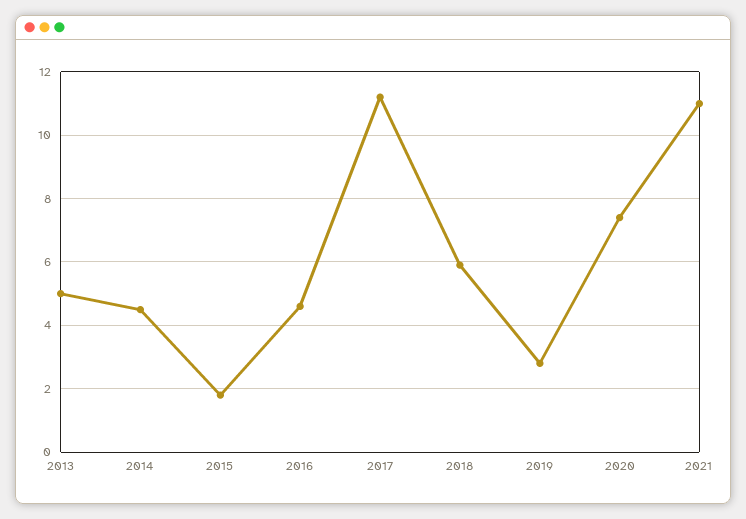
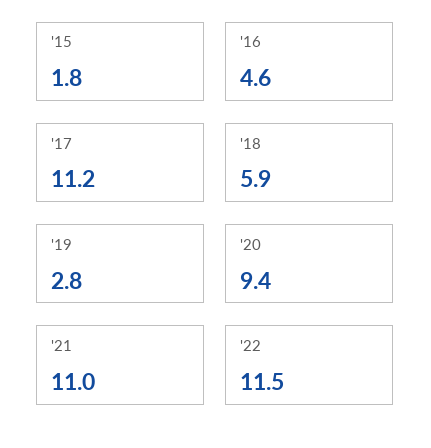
2013: 5 -> none
2014: 4.5 -> none
2020: 7.5 -> 9.4
'22: none -> 11.5

